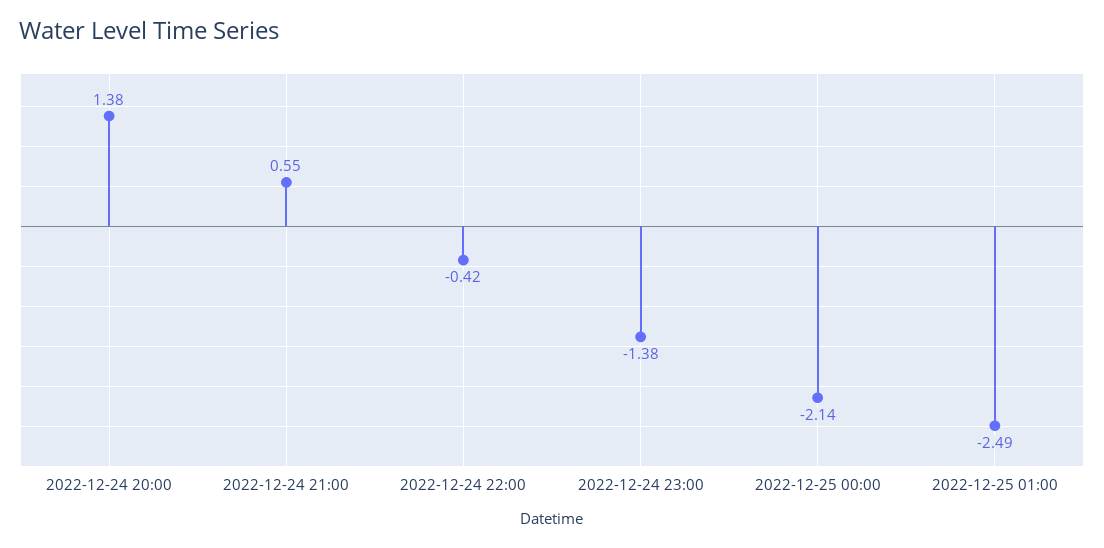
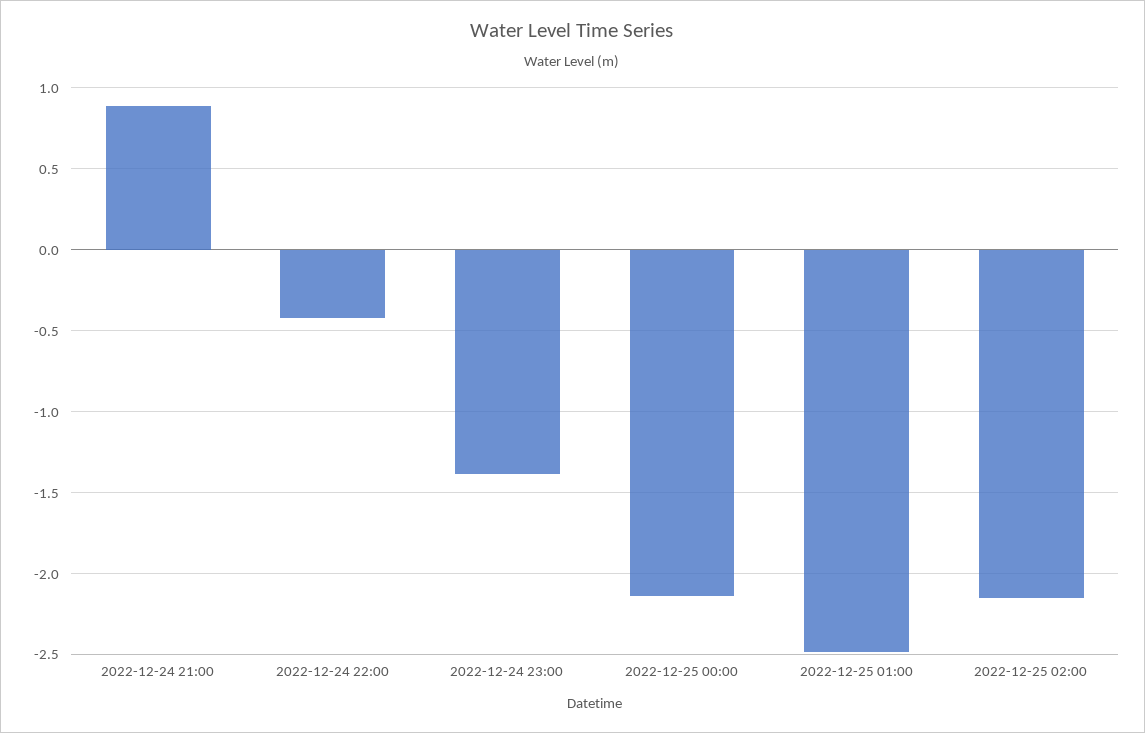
2022-12-24 20:00: 1.38 -> none
2022-12-24 21:00: 0.55 -> 0.9
2022-12-25 02:00: none -> -2.15

